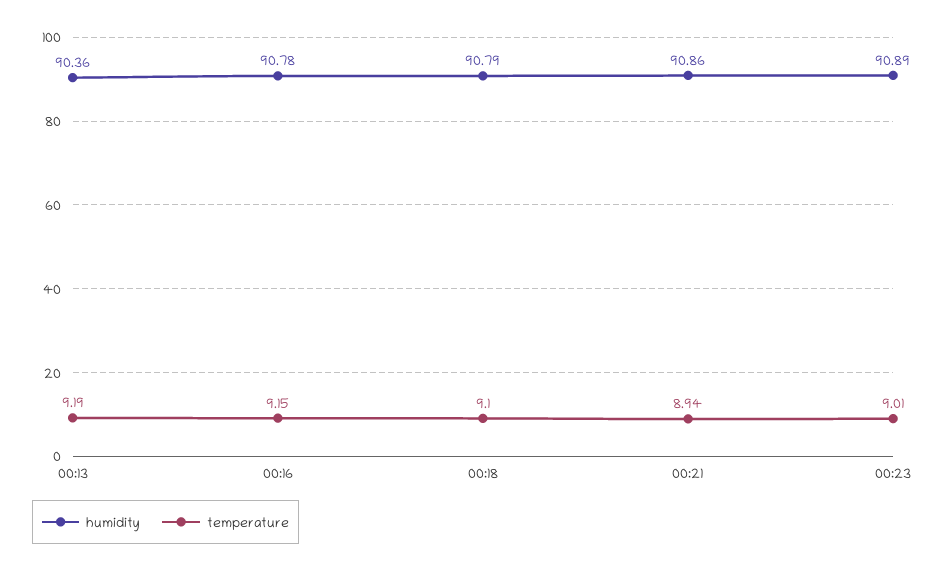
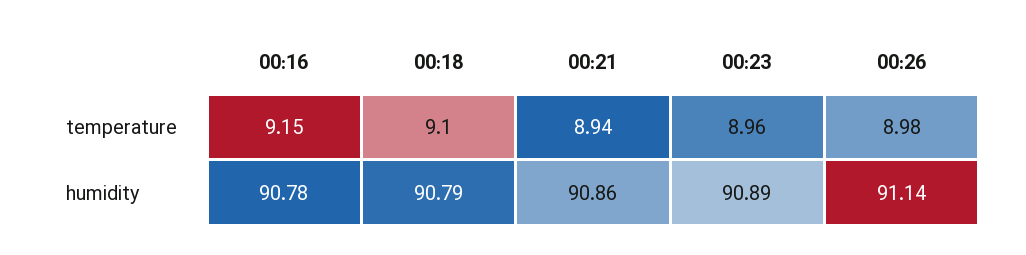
humidity, 00:13: 90.36 -> none
temperature, 00:13: 9.19 -> none
temperature, 00:23: 9.01 -> 8.96
temperature, 00:26: none -> 8.98
humidity, 00:26: none -> 91.14

